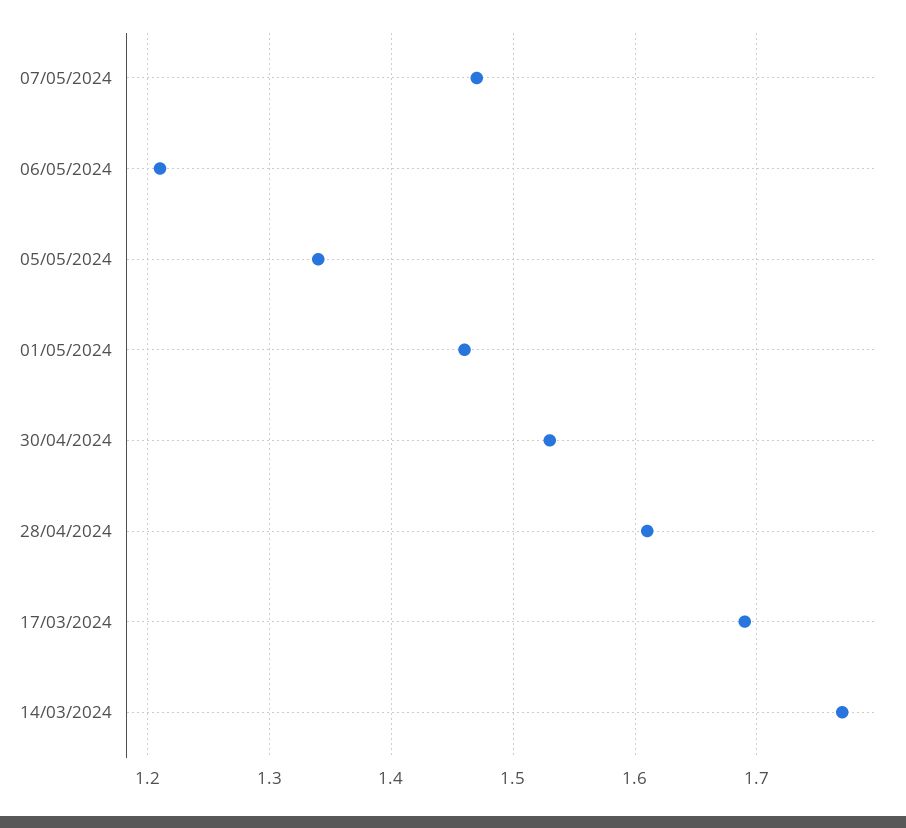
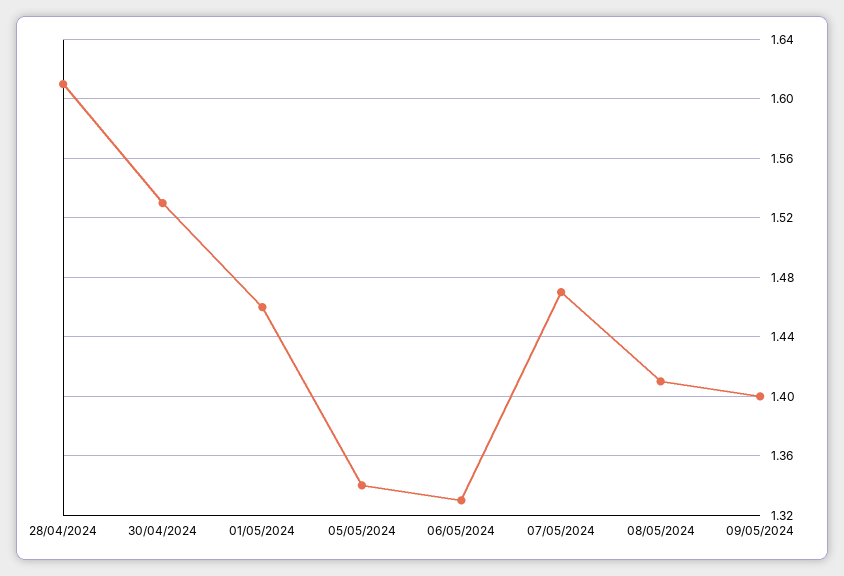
06/05/2024: 1.21 -> 1.33
17/03/2024: 1.69 -> none
14/03/2024: 1.77 -> none
08/05/2024: none -> 1.41
09/05/2024: none -> 1.4

